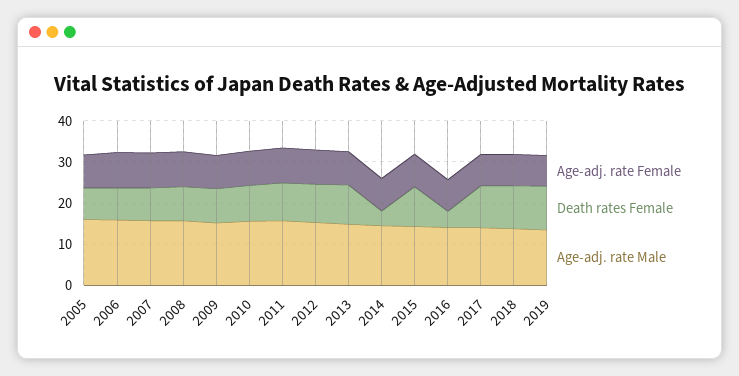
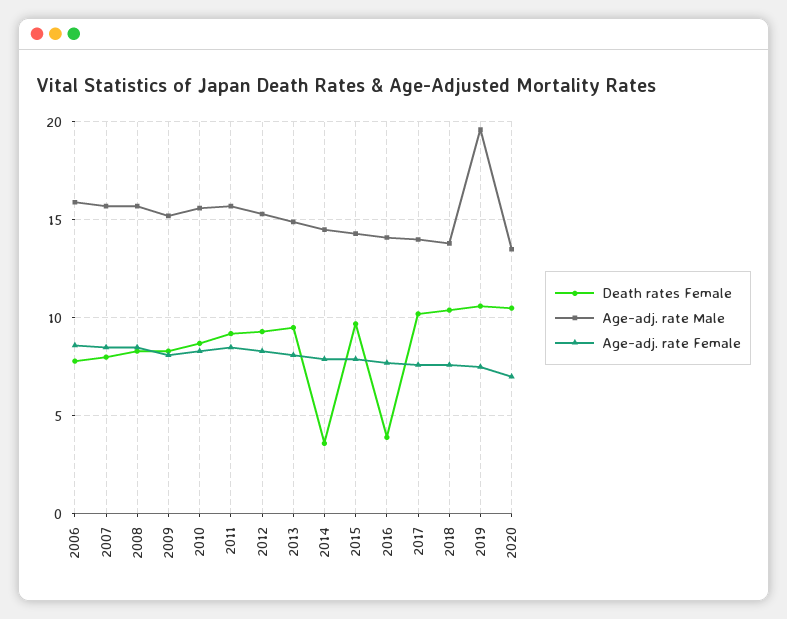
Age-adj. rate Female, 2005: 8 -> none
Death rates Female, 2005: 8 -> none
Age-adj. rate Male, 2005: 16 -> none
Age-adj. rate Male, 2019: 14 -> 19.5
Death rates Female, 2020: none -> 10.5
Age-adj. rate Male, 2020: none -> 13.5
Age-adj. rate Female, 2020: none -> 7

